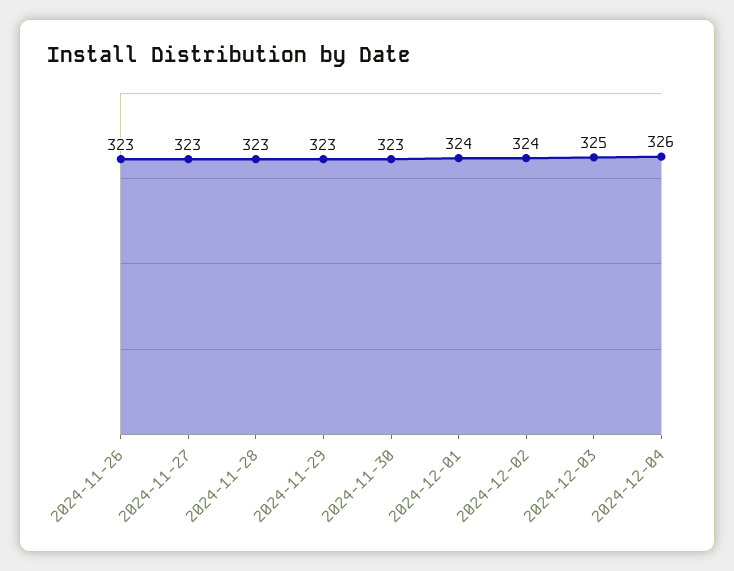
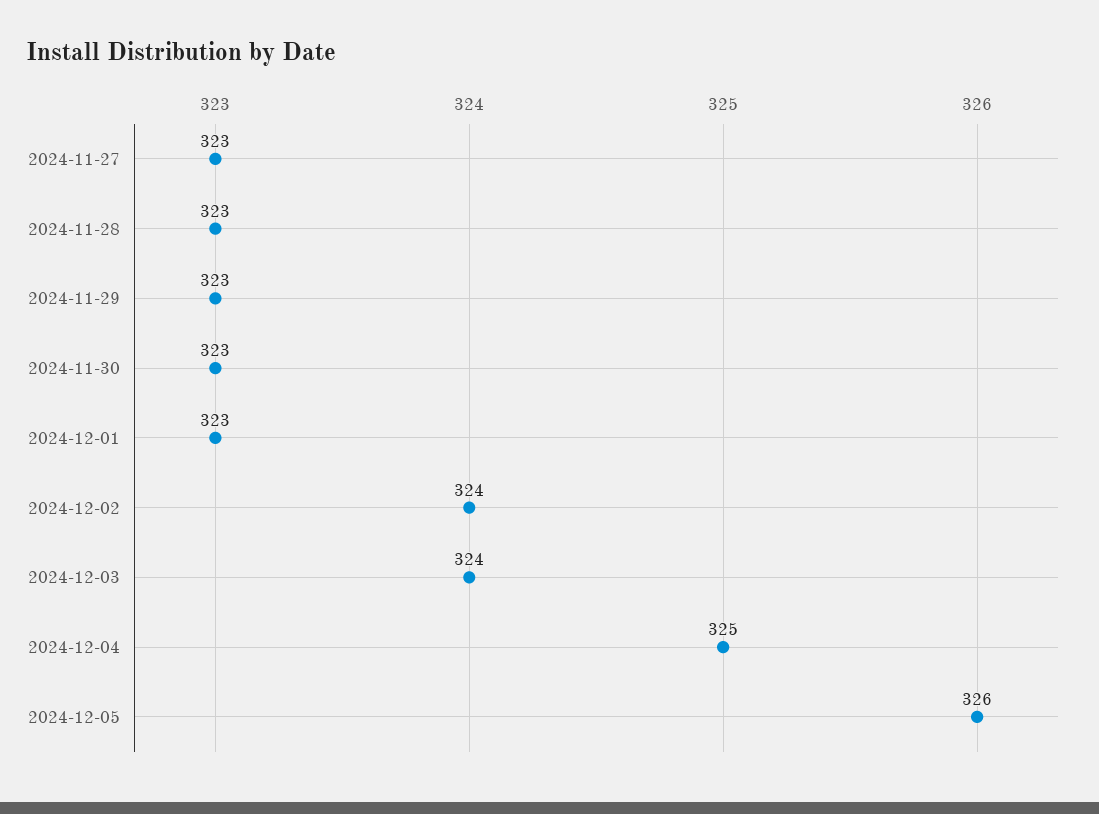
2024-11-26: 323 -> none
2024-12-01: 324 -> 323
2024-12-03: 325 -> 324
2024-12-04: 326 -> 325
2024-12-05: none -> 326

